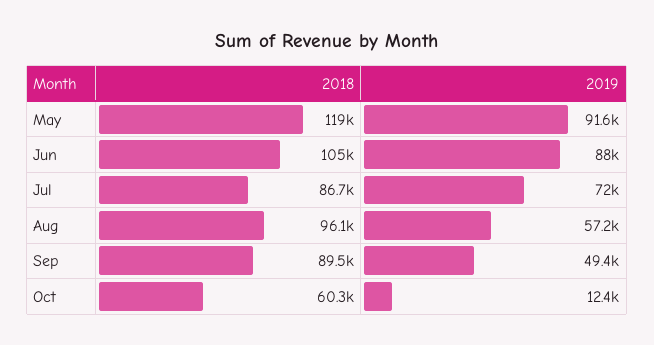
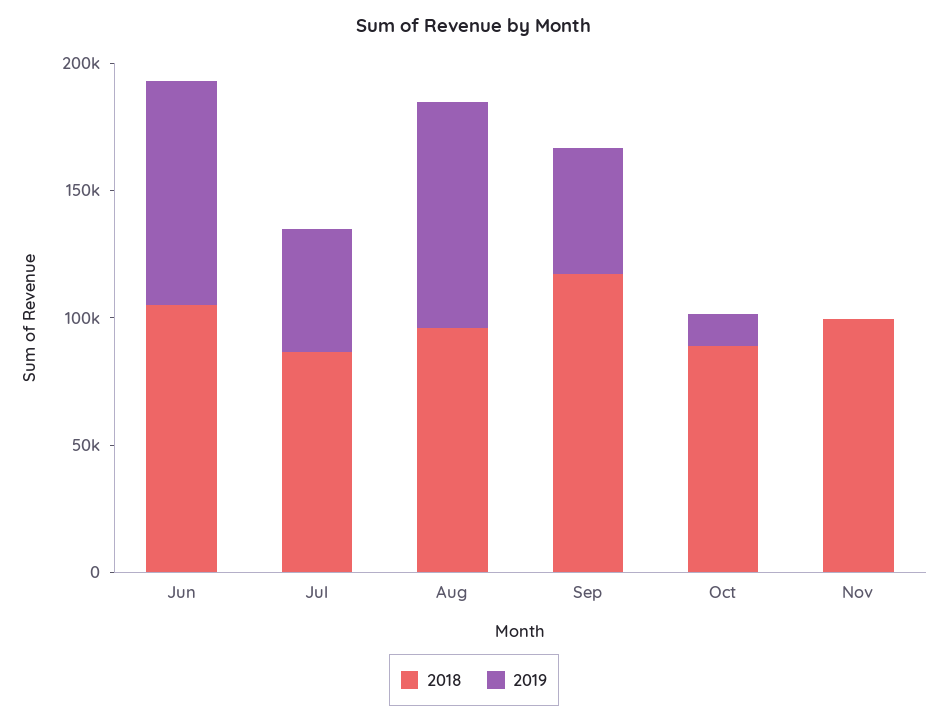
2018, May: 119000 -> none
2019, May: 91600 -> none
2019, Jul: 72000 -> 50000
2019, Aug: 57200 -> 90000
2018, Sep: 89500 -> 120000
2018, Oct: 60300 -> 90000
2018, Nov: none -> 100000
2019, Nov: none -> 0

